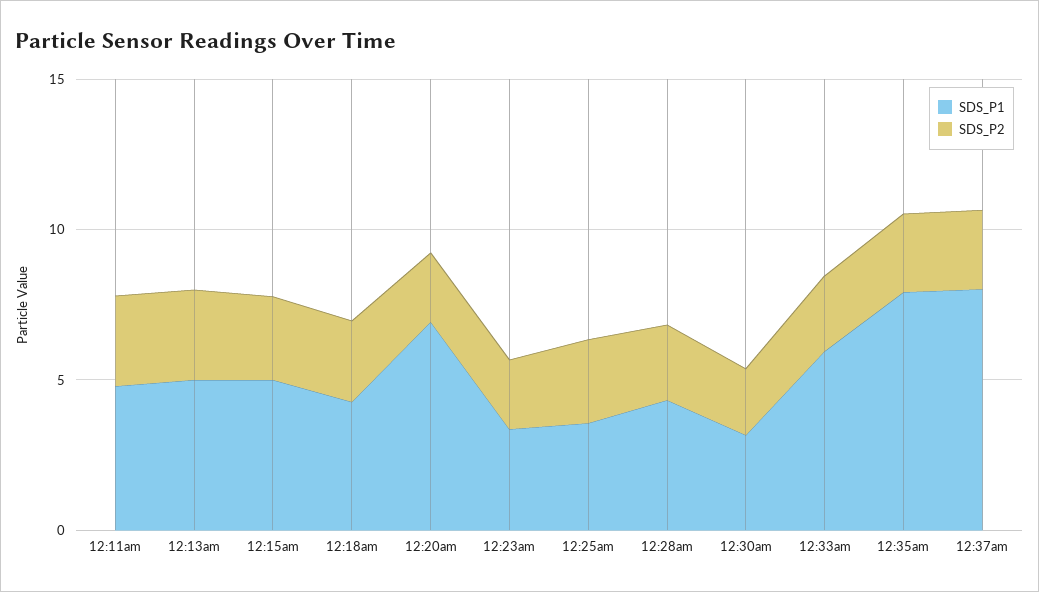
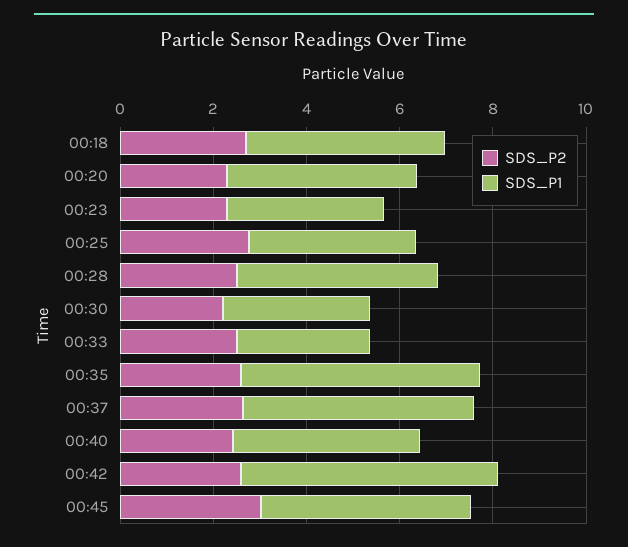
SDS_P1, 12:11am: 5 -> none
SDS_P2, 12:11am: 3 -> none
SDS_P1, 12:13am: 5 -> none
SDS_P2, 12:13am: 3 -> none
SDS_P1, 12:15am: 5 -> none
SDS_P2, 12:15am: 3 -> none
SDS_P1, 12:20am: 7 -> 4
SDS_P1, 12:33am: 6 -> 3
SDS_P1, 12:35am: 8 -> 5
SDS_P1, 12:37am: 8 -> 5
SDS_P2, 00:40: none -> 2.5
SDS_P1, 00:40: none -> 4
SDS_P2, 00:42: none -> 2.5
SDS_P1, 00:42: none -> 5.5
SDS_P2, 00:45: none -> 3
SDS_P1, 00:45: none -> 4.5

